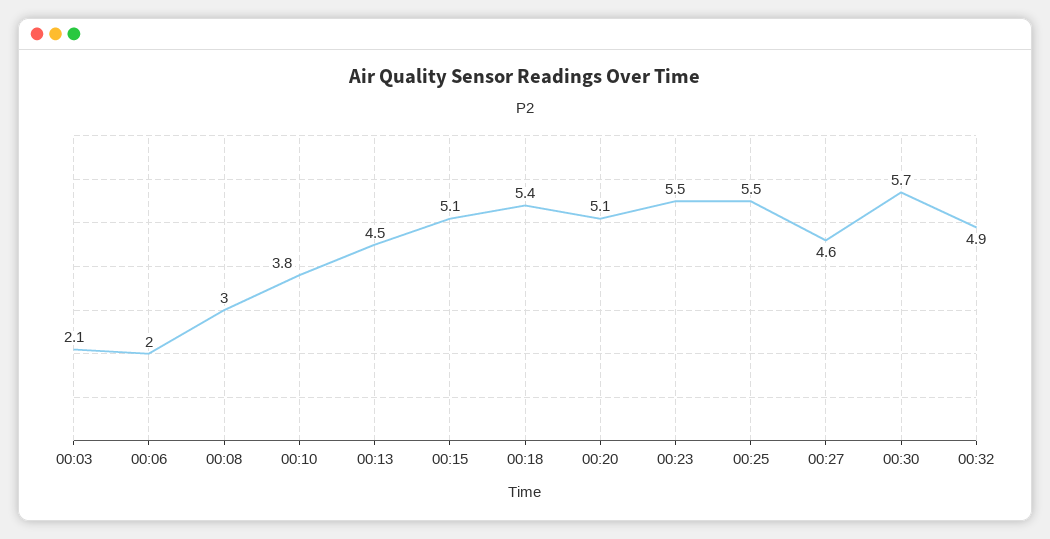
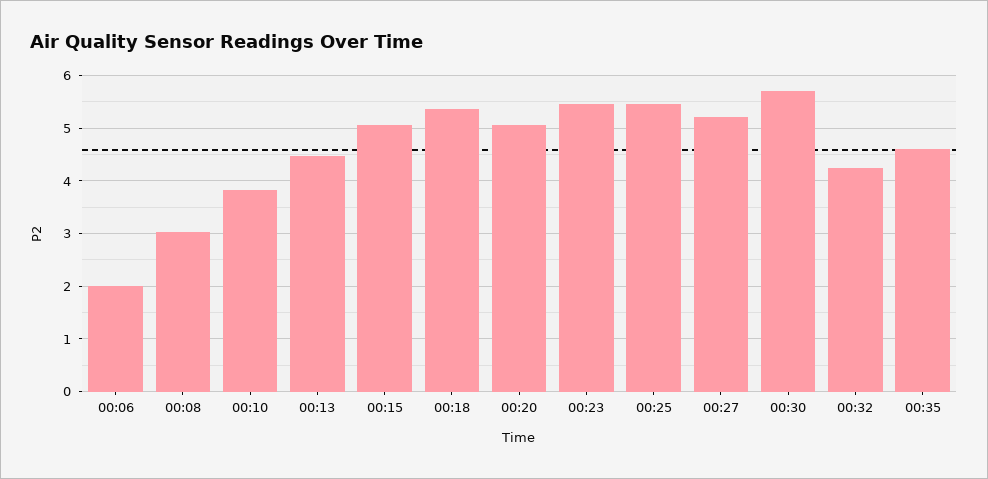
00:03: 2.1 -> none
00:27: 4.6 -> 5.2
00:32: 4.9 -> 4.2
00:35: none -> 4.6

